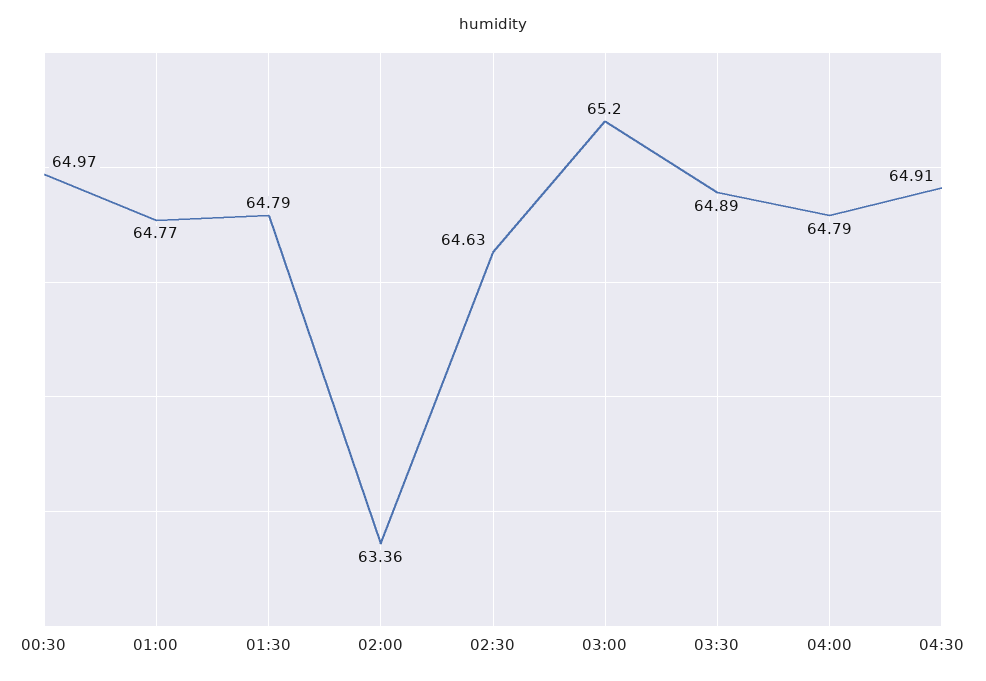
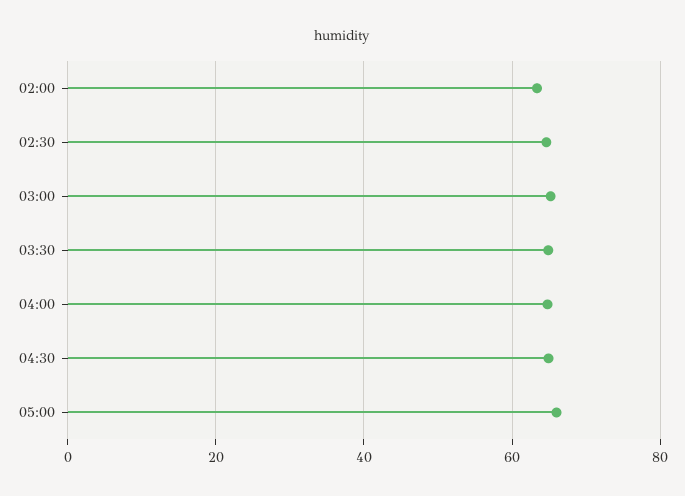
00:30: 64.97 -> none
01:00: 64.77 -> none
01:30: 64.79 -> none
05:00: none -> 66

